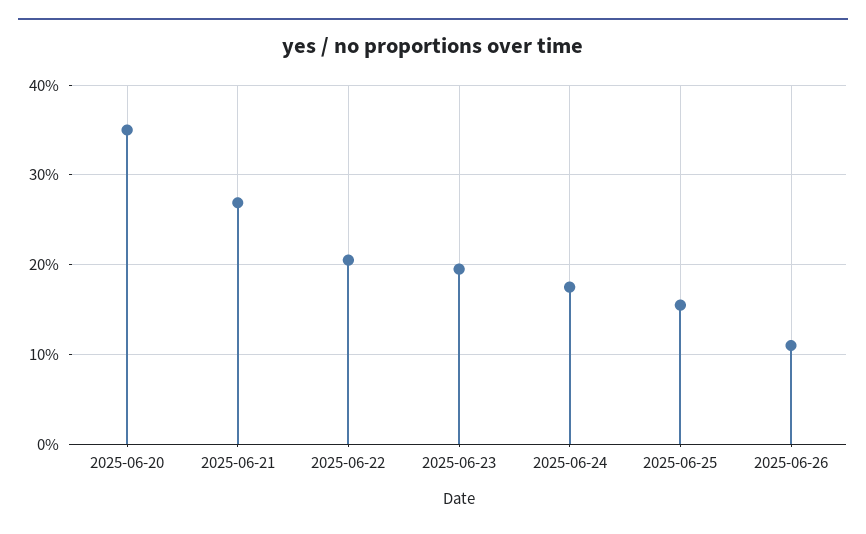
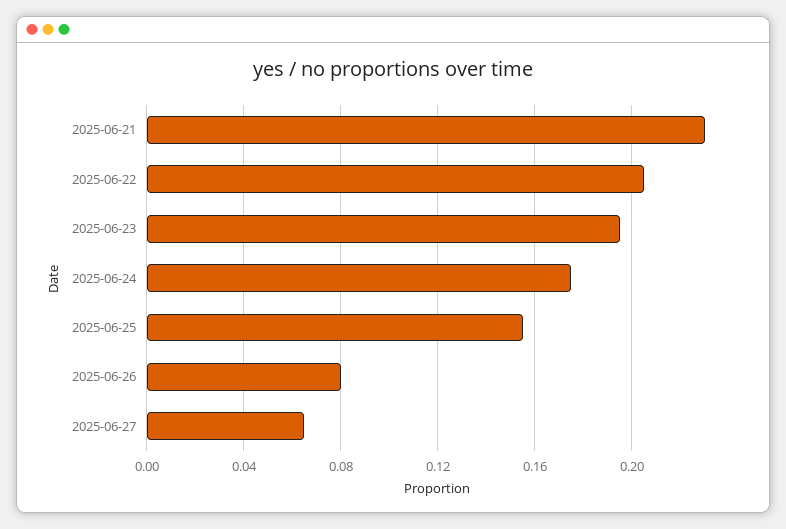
2025-06-20: 0.35 -> none
2025-06-21: 0.27 -> 0.23
2025-06-26: 0.11 -> 0.08
2025-06-27: none -> 0.065

